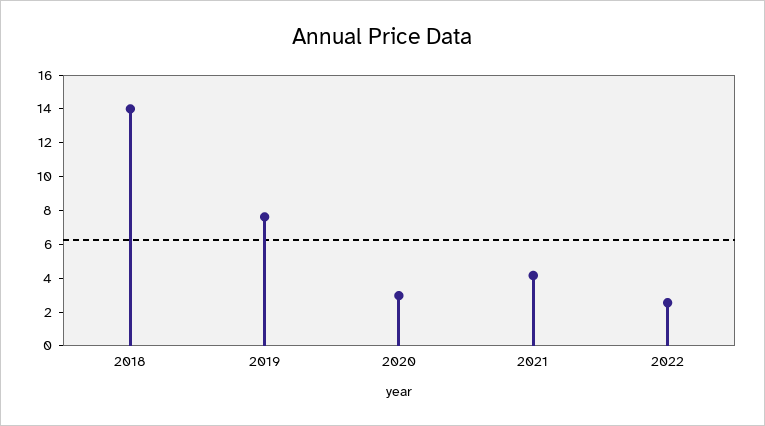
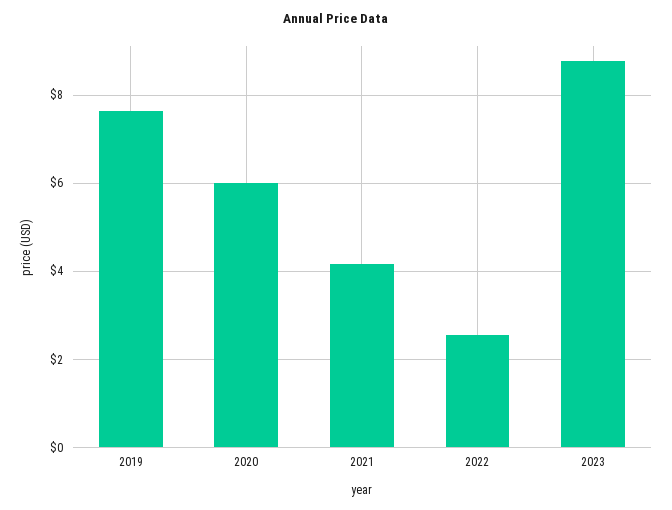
2018: 14 -> none
2020: 3 -> 6
2023: none -> 8.8

